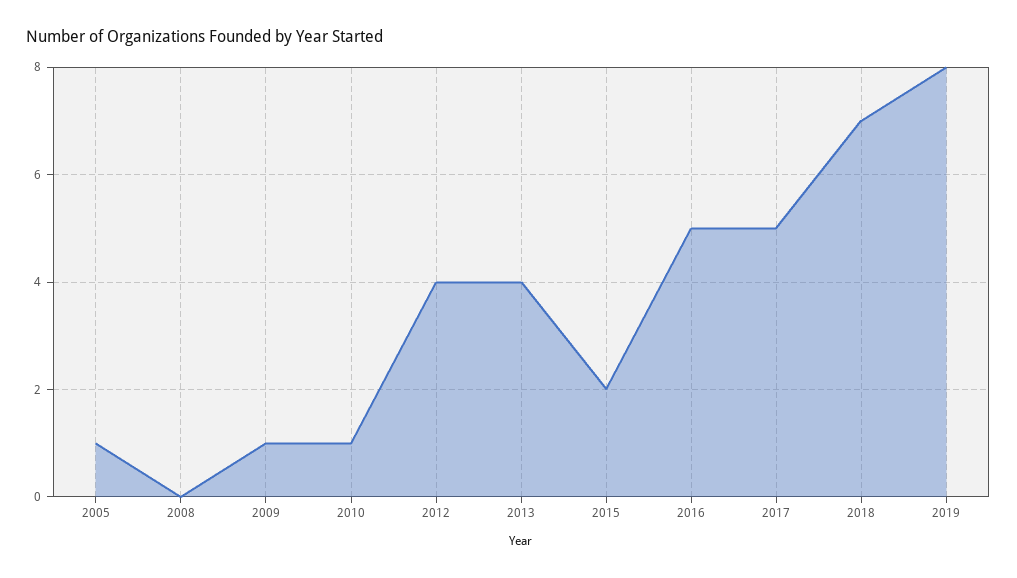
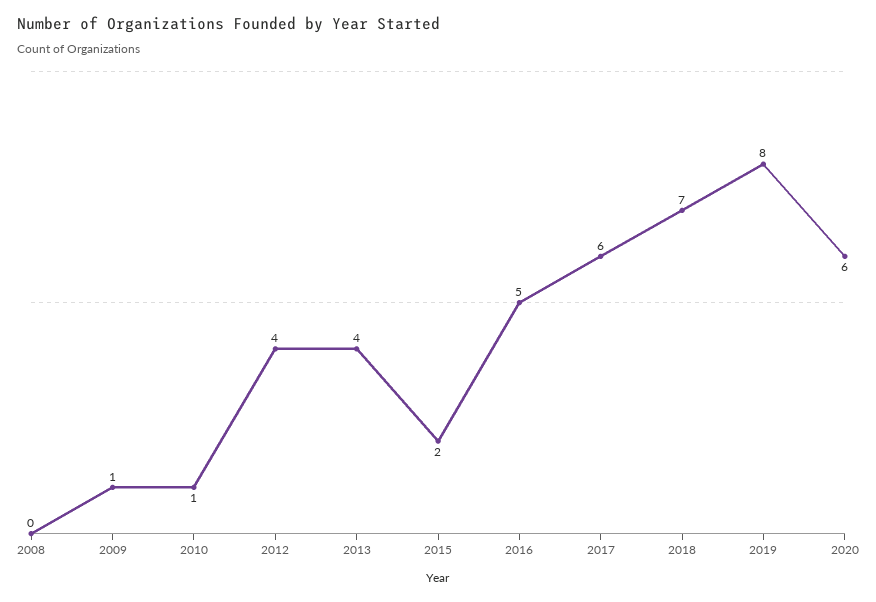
2005: 1 -> none
2017: 5 -> 6
2020: none -> 6

